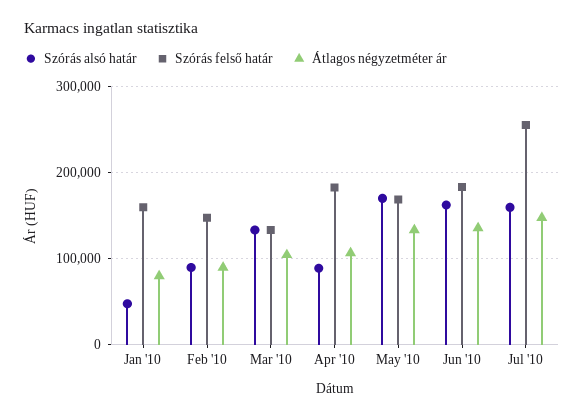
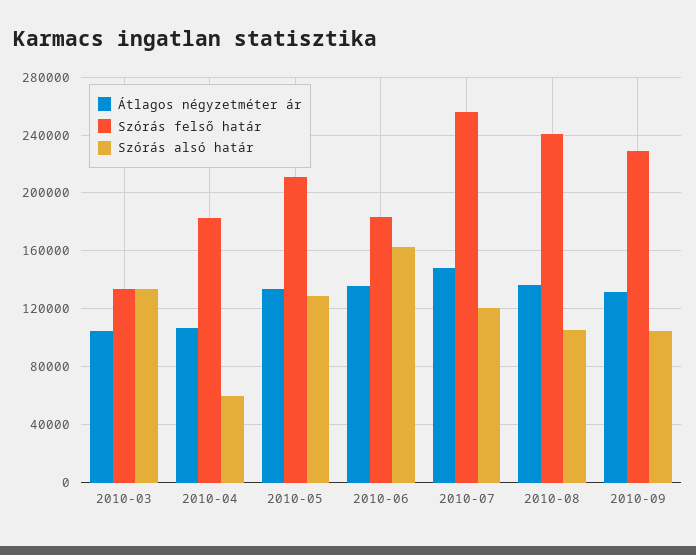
Szórás alsó határ, Jan '10: 50000 -> none
Szórás felső határ, Jan '10: 160000 -> none
Átlagos négyzetméter ár, Jan '10: 80000 -> none
Szórás alsó határ, Feb '10: 90000 -> none
Szórás felső határ, Feb '10: 150000 -> none
Átlagos négyzetméter ár, Feb '10: 90000 -> none
Szórás alsó határ, Apr '10: 90000 -> 60000
Szórás alsó határ, May '10: 170000 -> 130000
Szórás felső határ, May '10: 170000 -> 210000
Szórás alsó határ, Jul '10: 160000 -> 120000
Átlagos négyzetméter ár, 2010-08: none -> 135000
Szórás felső határ, 2010-08: none -> 240000
Szórás alsó határ, 2010-08: none -> 105000
Átlagos négyzetméter ár, 2010-09: none -> 130000
Szórás felső határ, 2010-09: none -> 230000
Szórás alsó határ, 2010-09: none -> 105000

